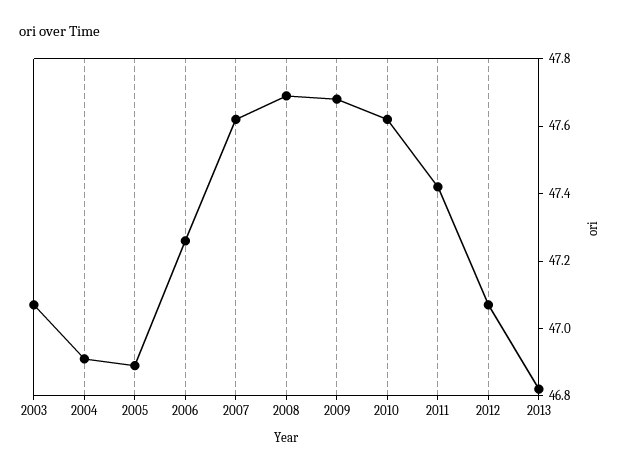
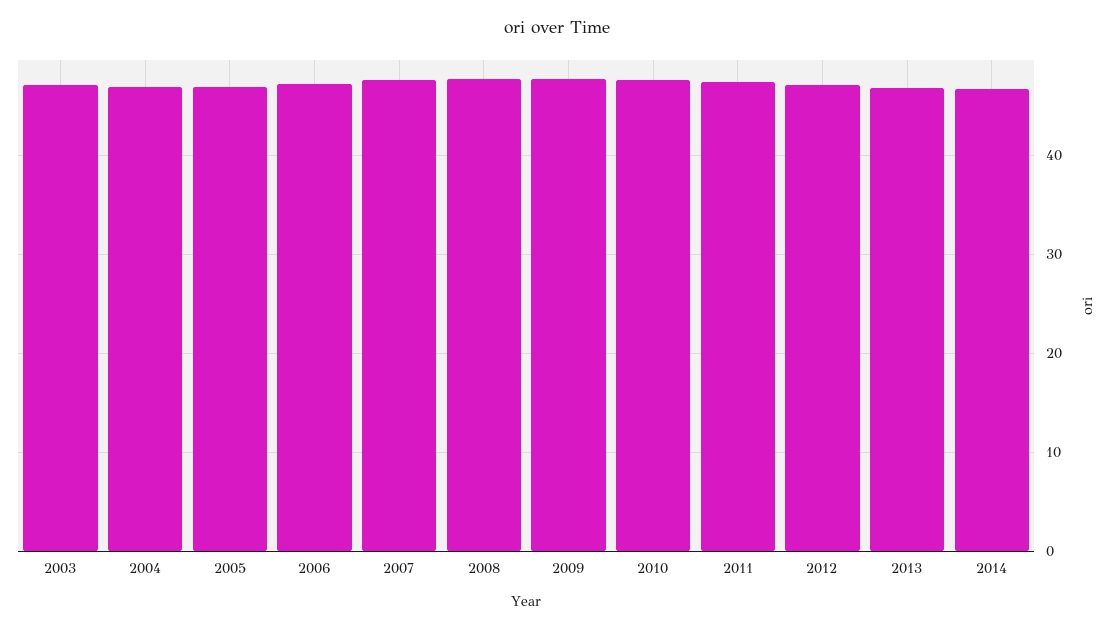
2014: none -> 47

